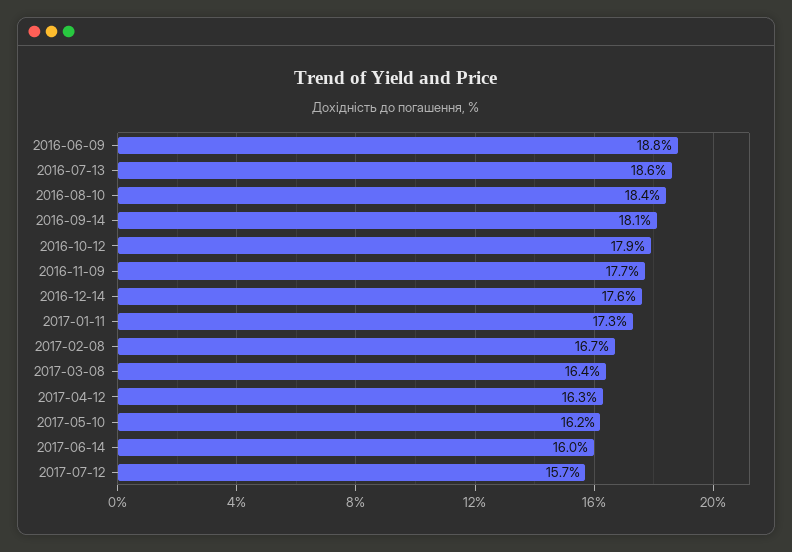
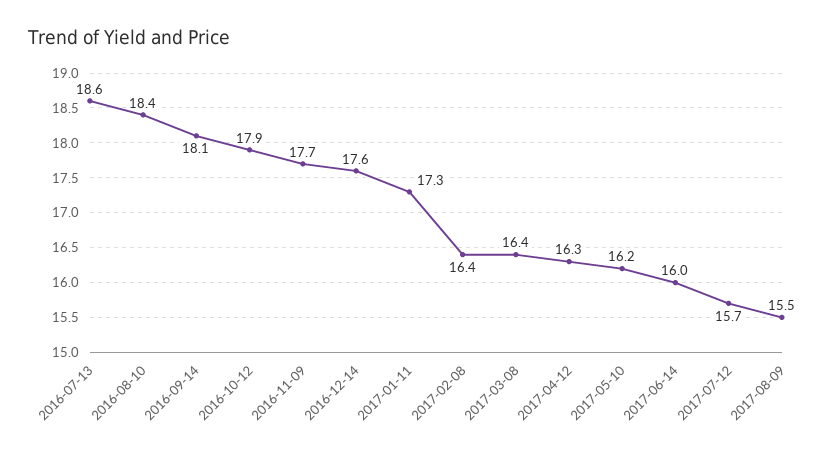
2016-06-09: 18.8 -> none
2017-02-08: 16.7 -> 16.4
2017-08-09: none -> 15.5

